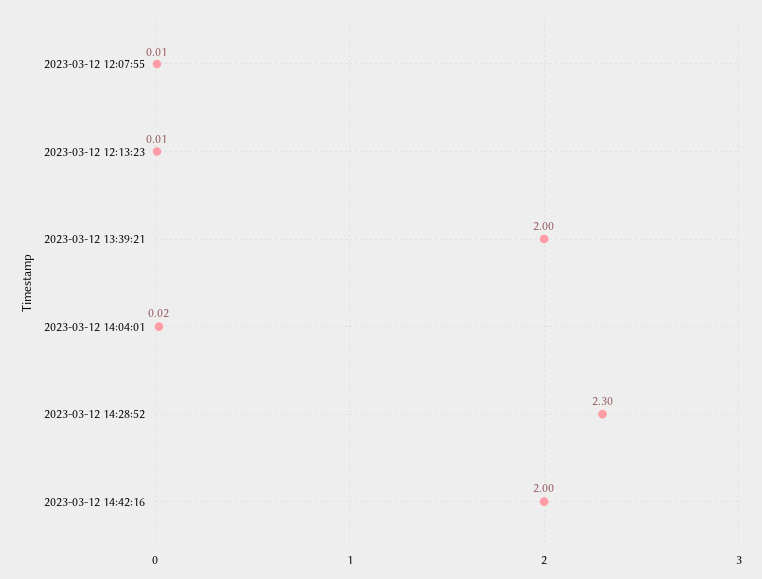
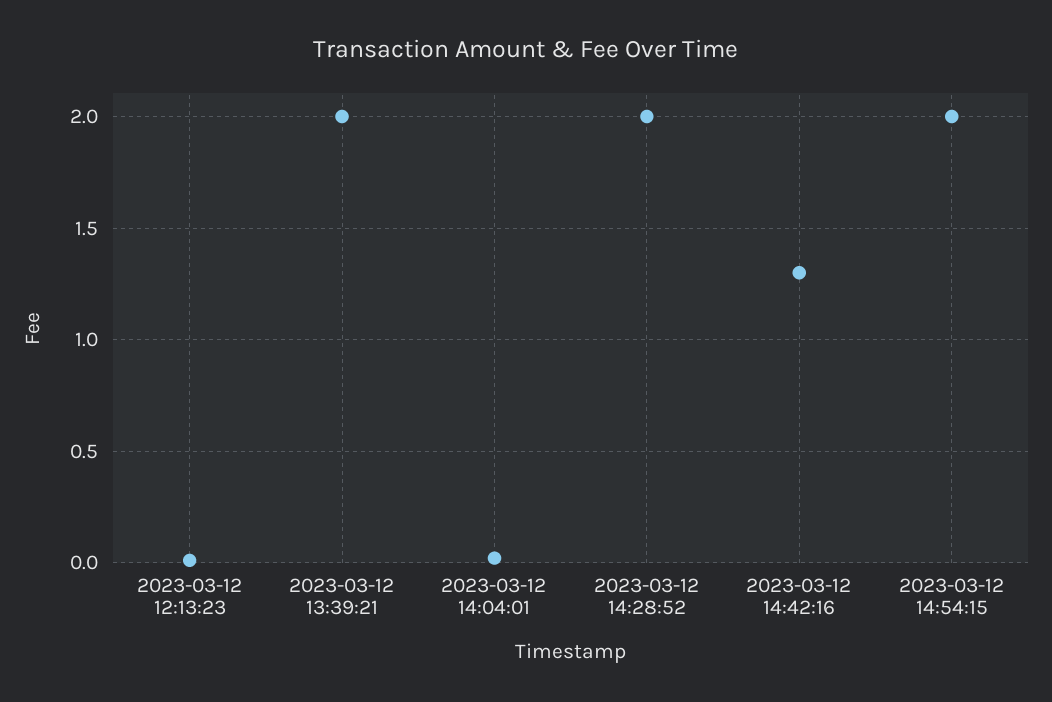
2023-03-12 12:07:55: 0.01 -> none
2023-03-12 14:28:52: 2.3 -> 2
2023-03-12 14:42:16: 2 -> 1.3
2023-03-12 14:54:15: none -> 2

